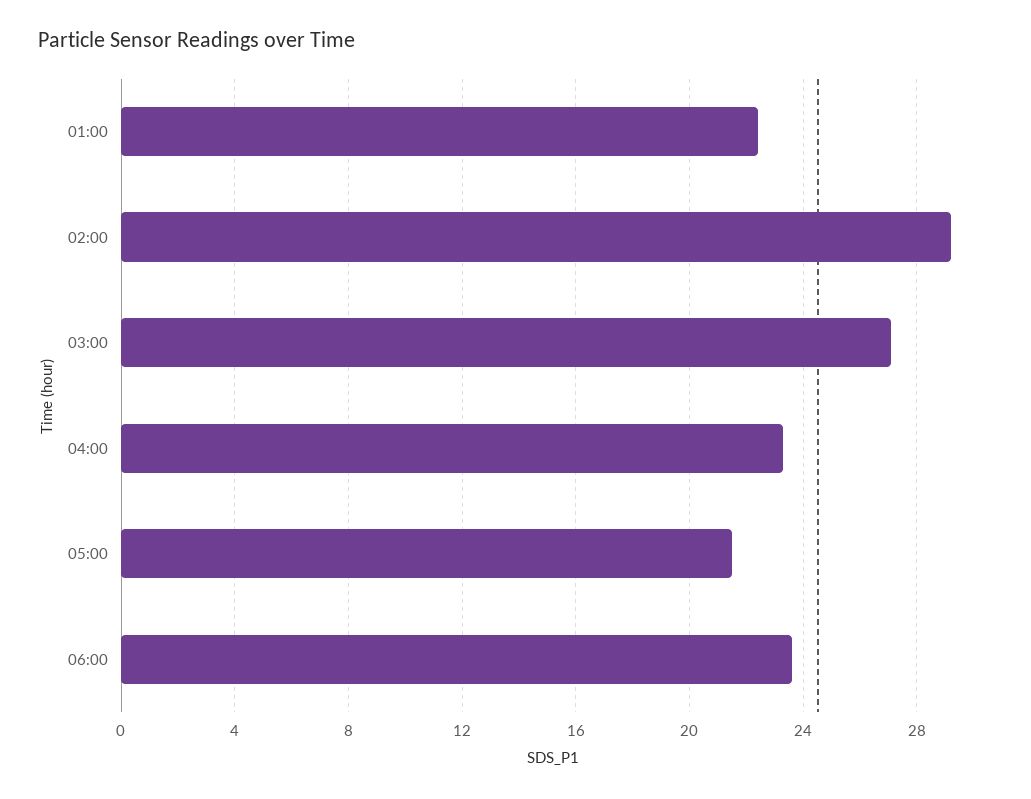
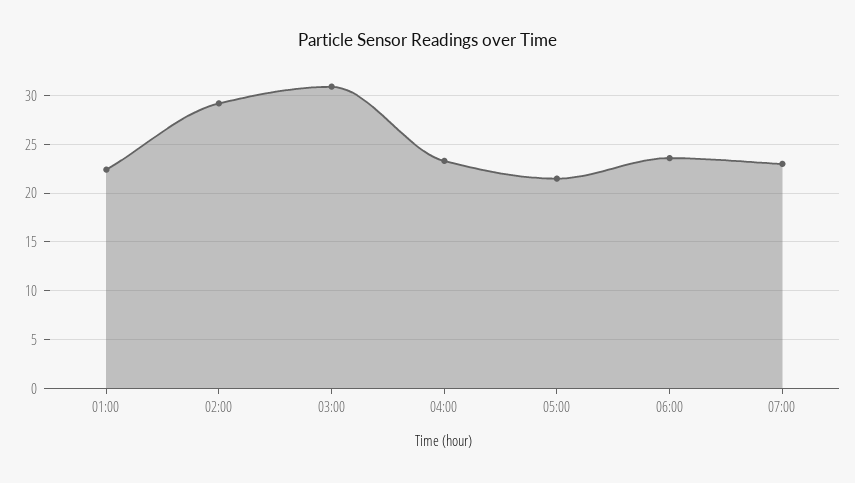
03:00: 27 -> 31
07:00: none -> 23

